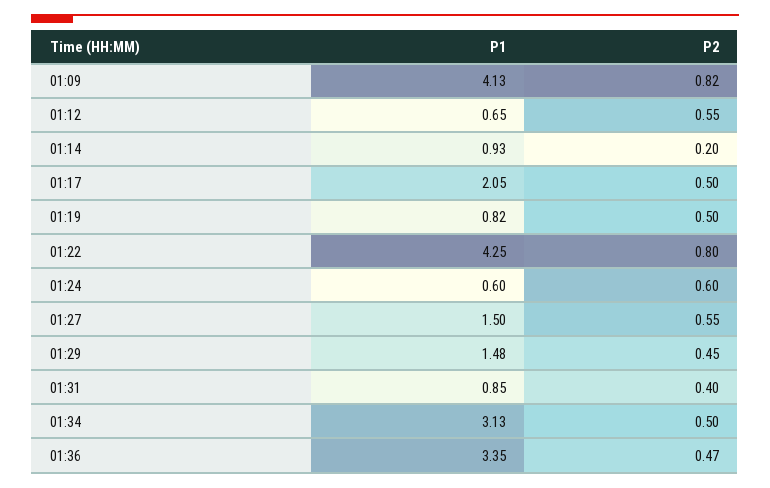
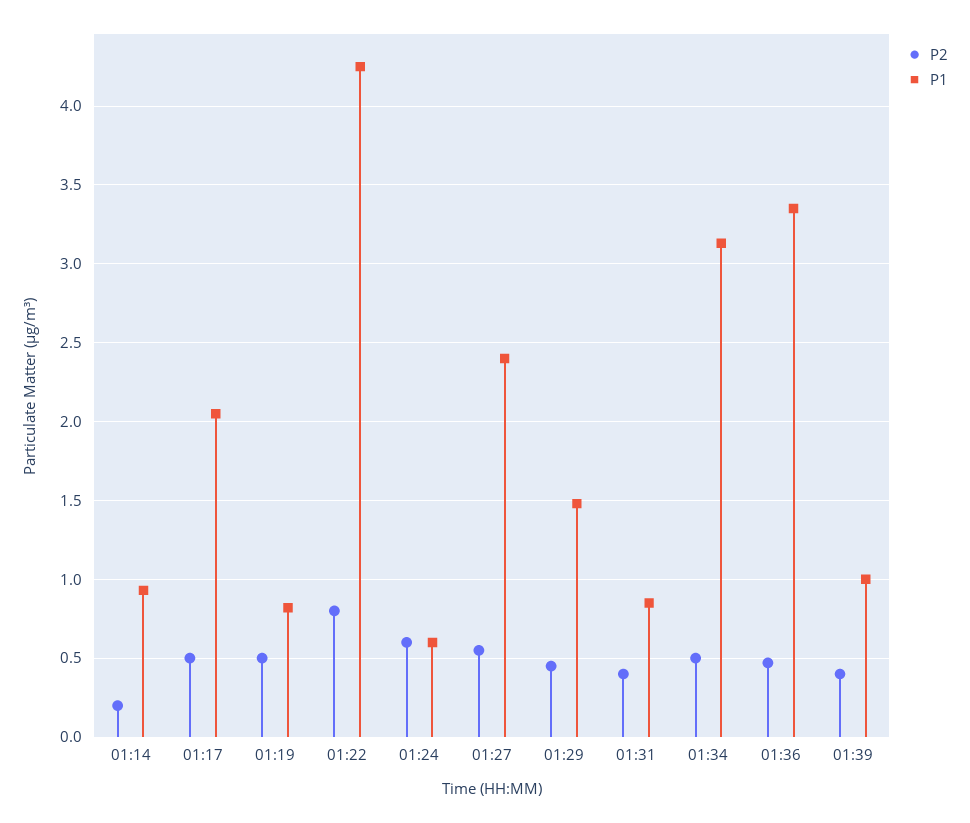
P1, 01:09: 4.13 -> none
P2, 01:09: 0.82 -> none
P1, 01:12: 0.65 -> none
P2, 01:12: 0.55 -> none
P1, 01:27: 1.5 -> 2.4
P2, 01:39: none -> 0.4
P1, 01:39: none -> 1

